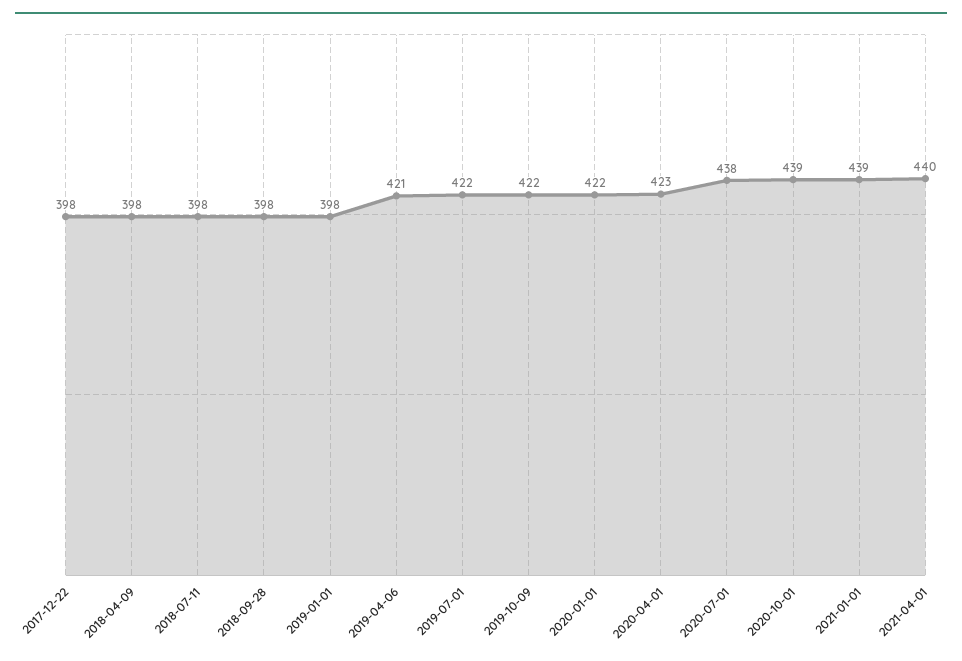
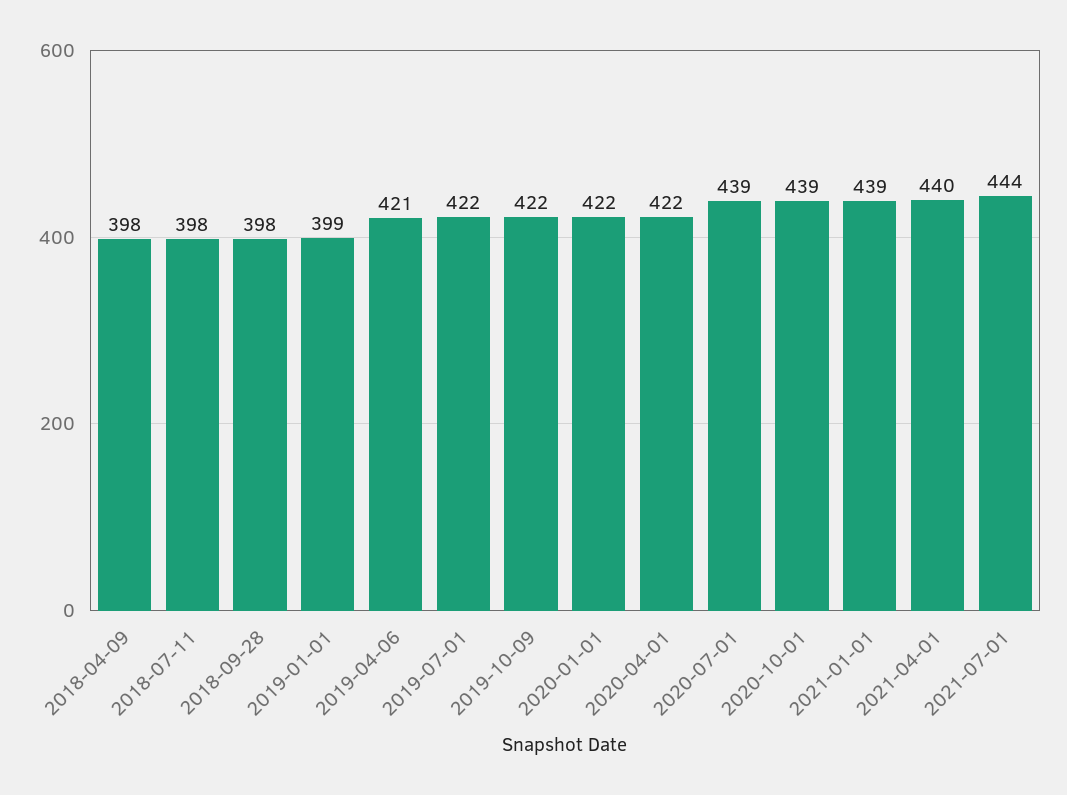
2017-12-22: 398 -> none
2019-01-01: 398 -> 399
2020-04-01: 423 -> 422
2020-07-01: 438 -> 439
2021-07-01: none -> 444

